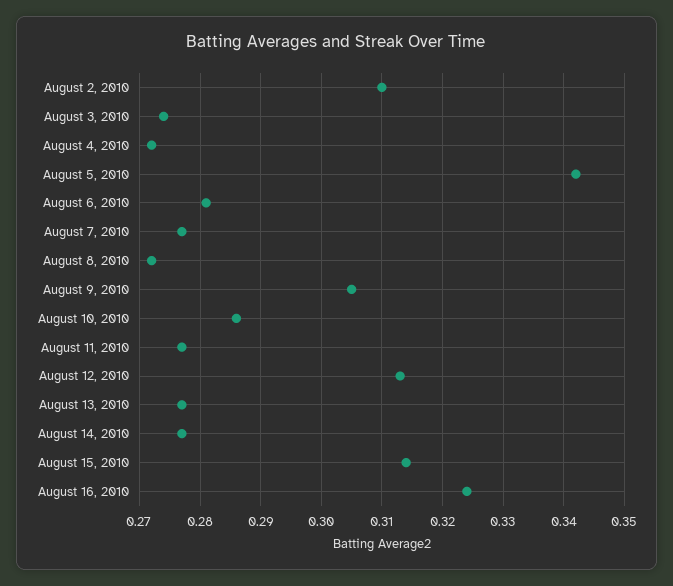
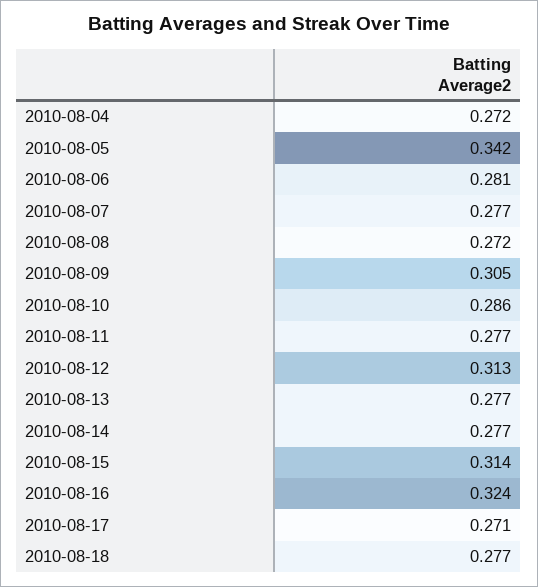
August 2, 2010: 0.31 -> none
August 3, 2010: 0.274 -> none
2010-08-17: none -> 0.271
2010-08-18: none -> 0.277

